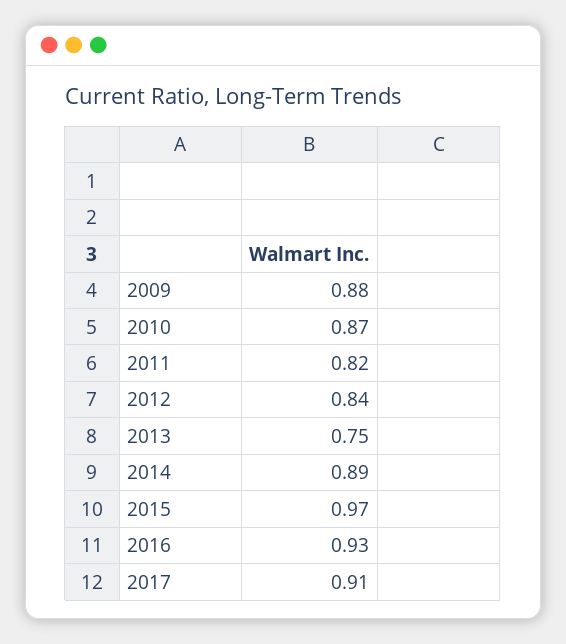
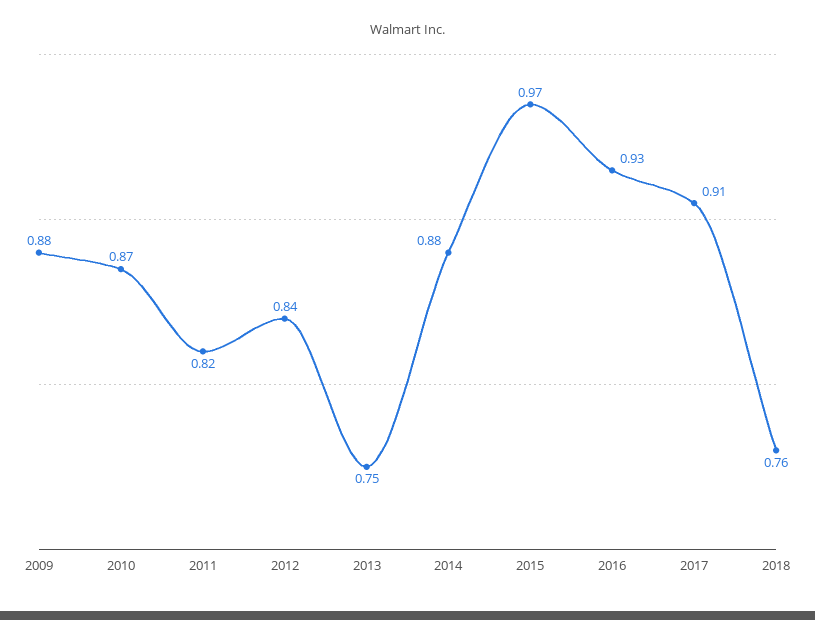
2014: 0.89 -> 0.88
2018: none -> 0.76

